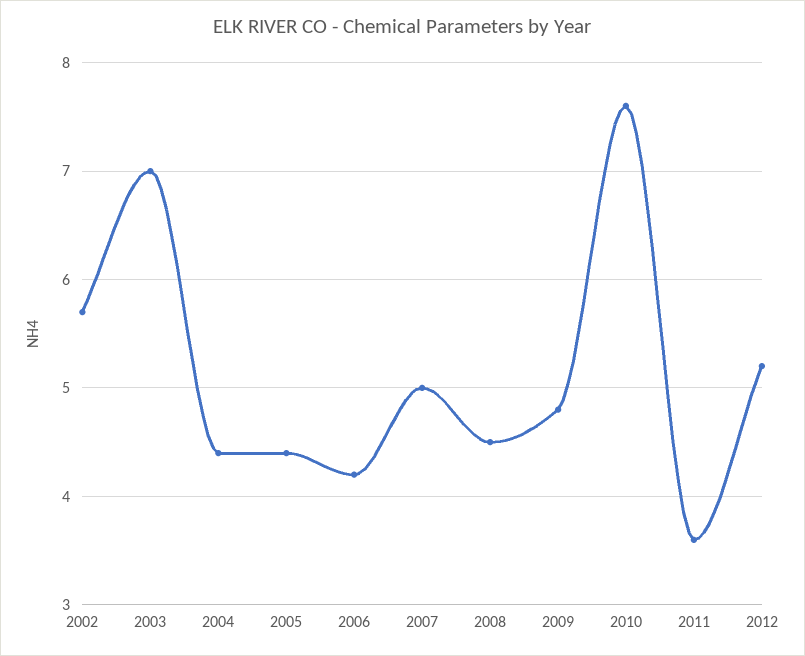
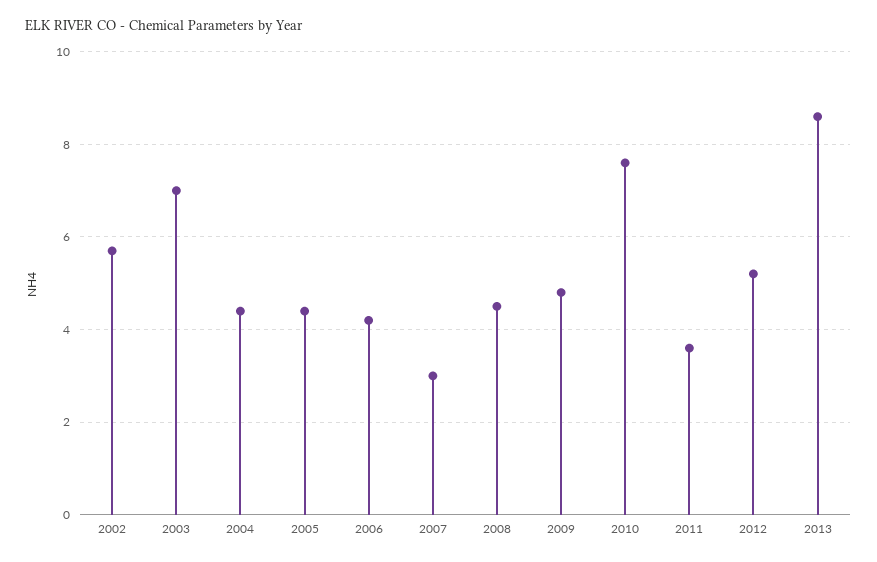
2007: 5 -> 3
2013: none -> 8.5

